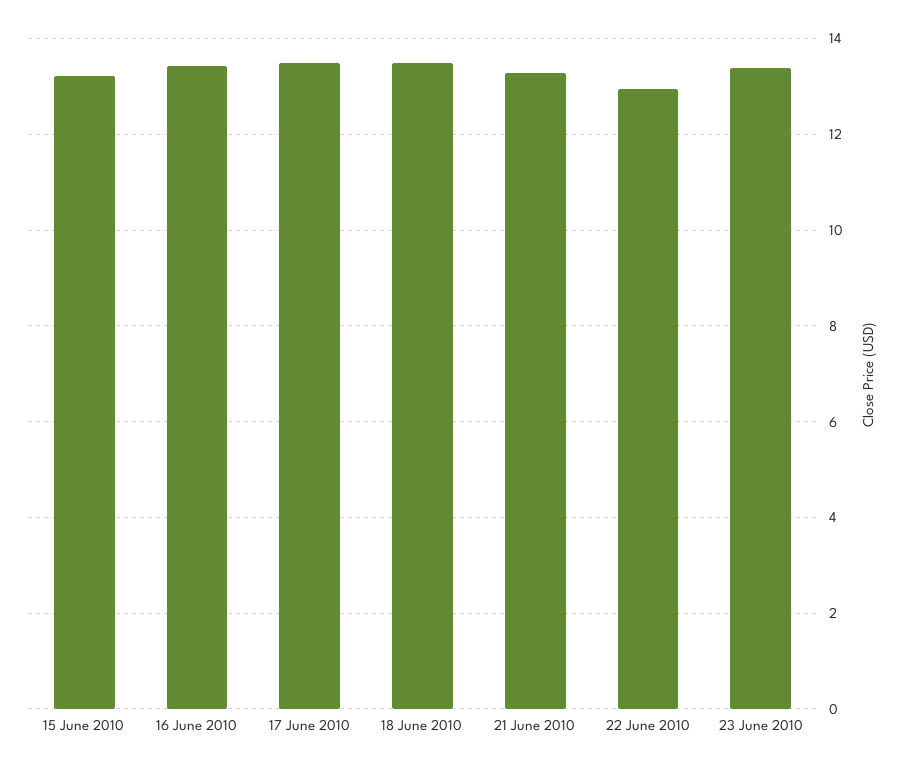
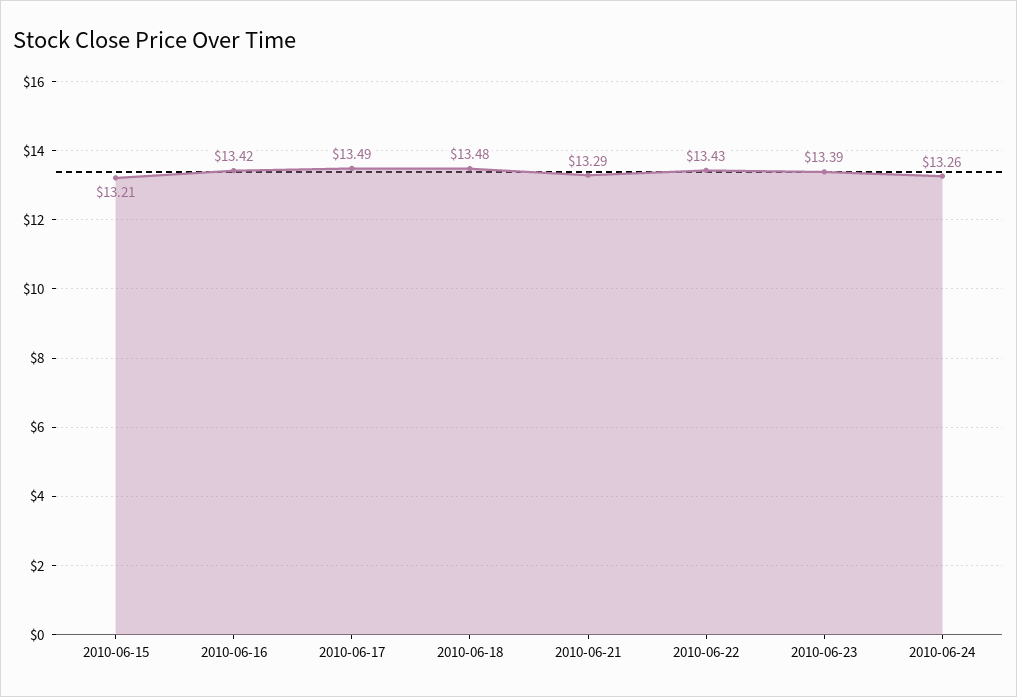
22 June 2010: 13 -> 13.43
2010-06-24: none -> 13.26

